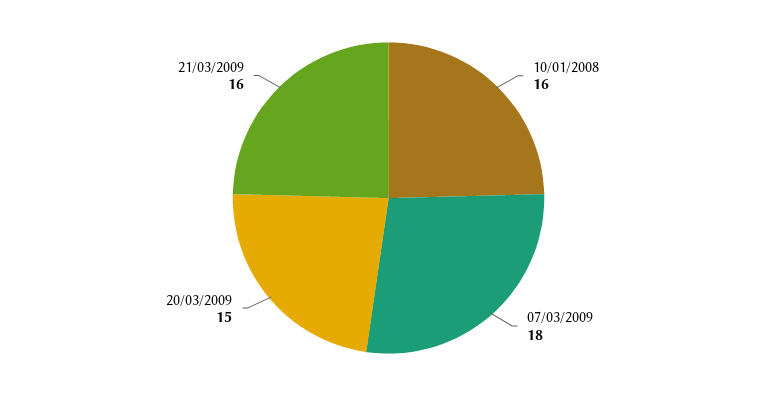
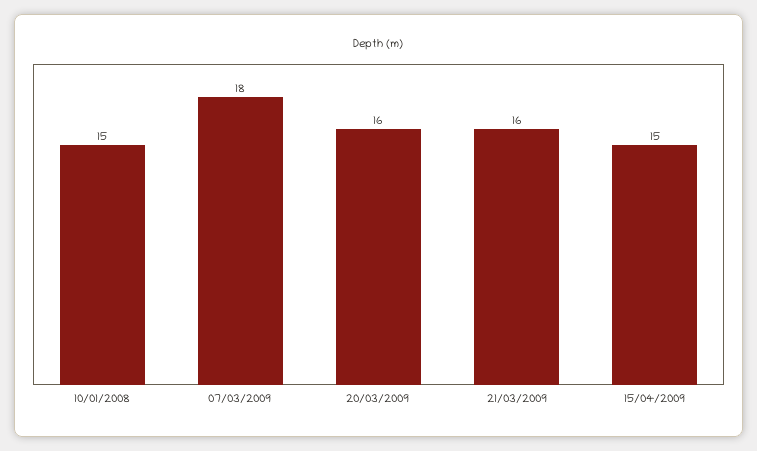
10/01/2008: 16 -> 15
20/03/2009: 15 -> 16
15/04/2009: none -> 15

